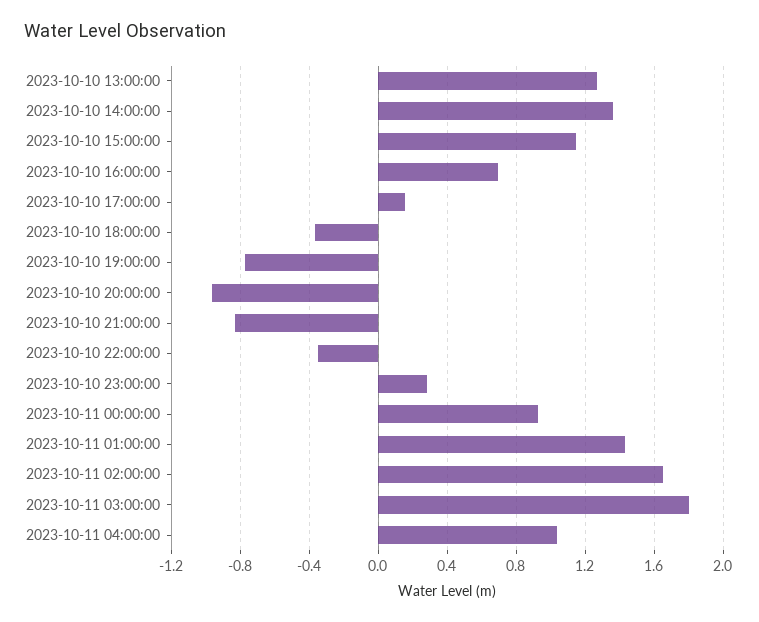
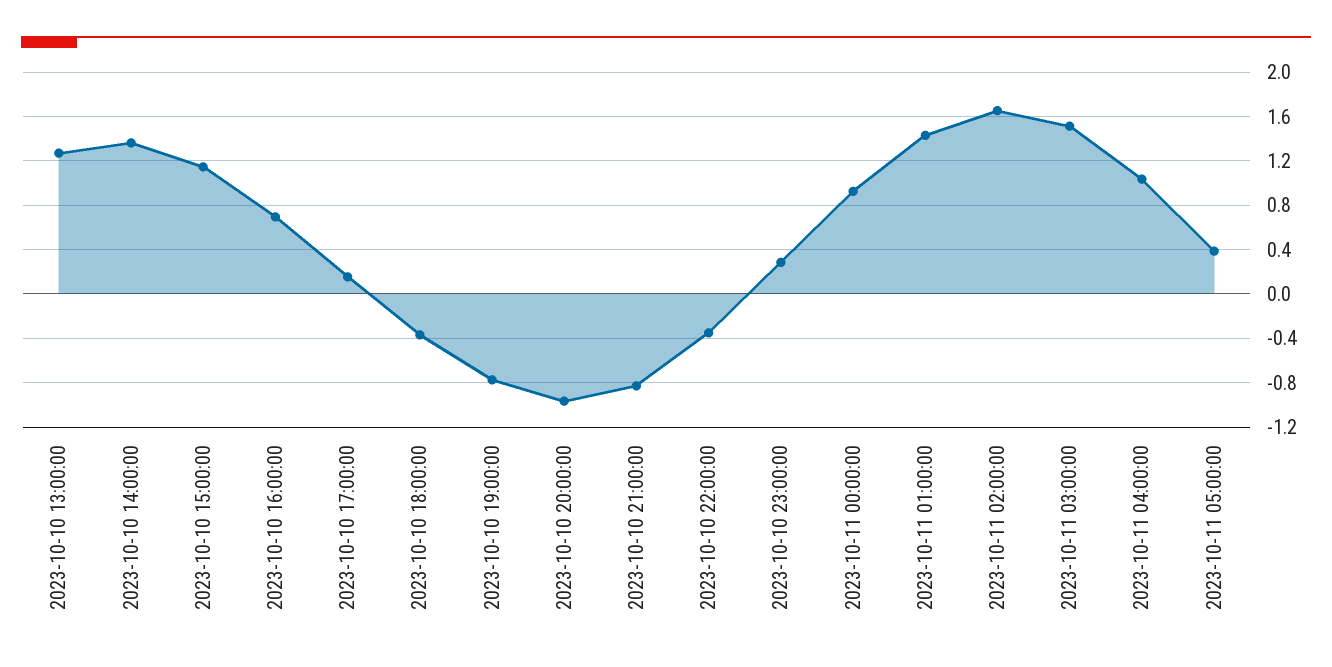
2023-10-11 03:00:00: 1.8 -> 1.5
2023-10-11 05:00:00: none -> 0.4

